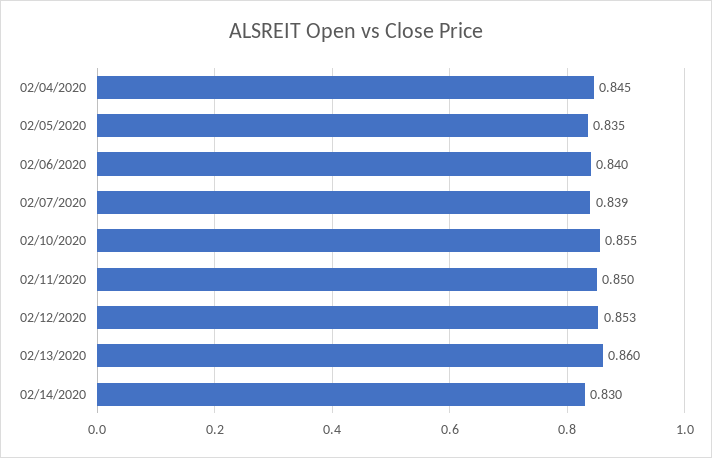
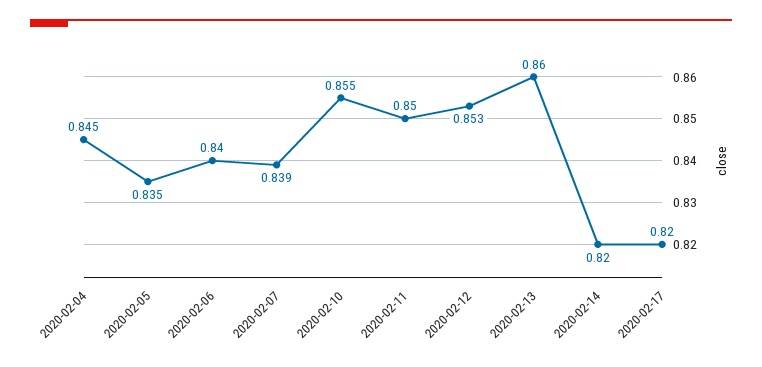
02/14/2020: 0.83 -> 0.82
2020-02-17: none -> 0.82

